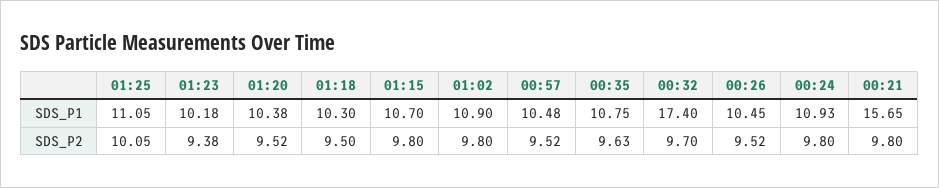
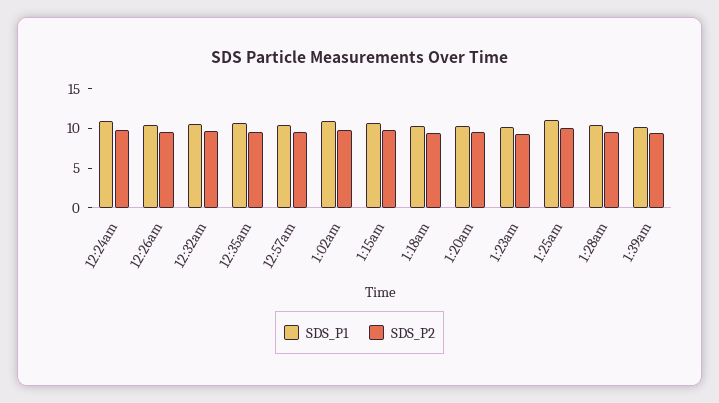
SDS_P1, 00:32: 17.4 -> 10
SDS_P1, 00:21: 15.65 -> none
SDS_P2, 00:21: 9.8 -> none
SDS_P1, 1:28am: none -> 10
SDS_P2, 1:28am: none -> 10
SDS_P1, 1:39am: none -> 10
SDS_P2, 1:39am: none -> 10

